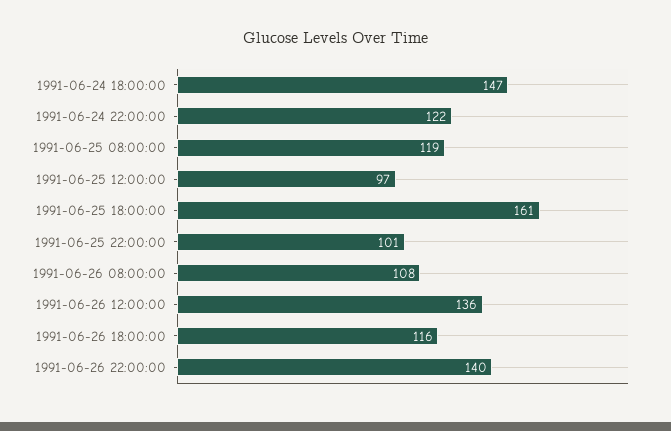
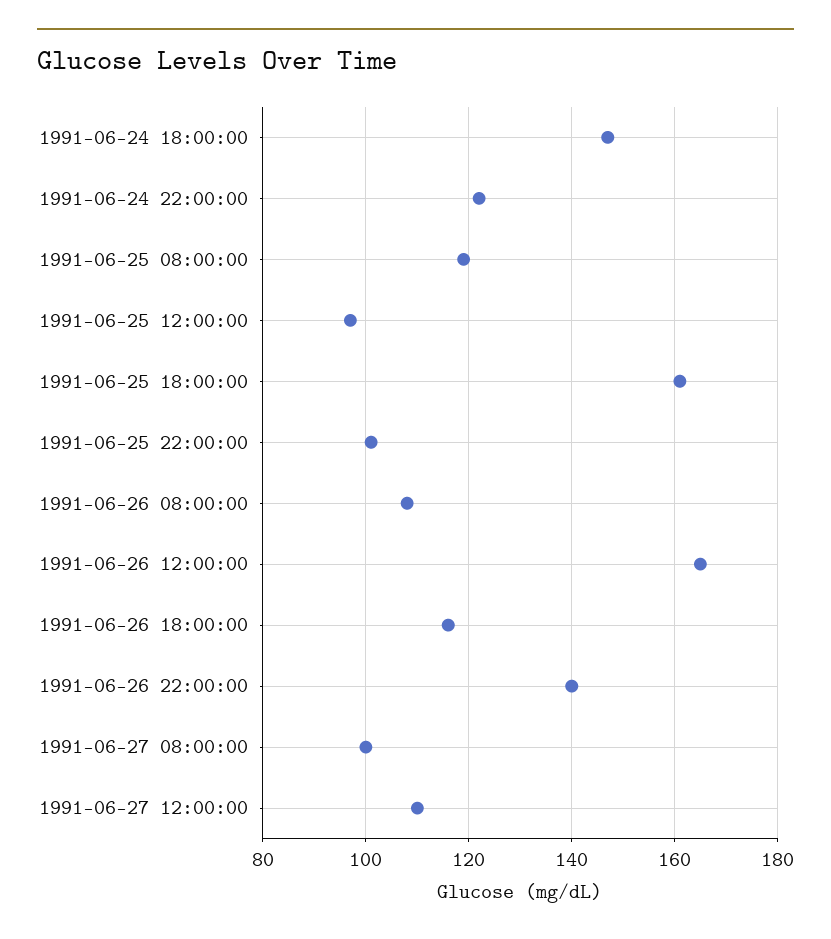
1991-06-26 12:00:00: 136 -> 165
1991-06-27 08:00:00: none -> 100
1991-06-27 12:00:00: none -> 110

